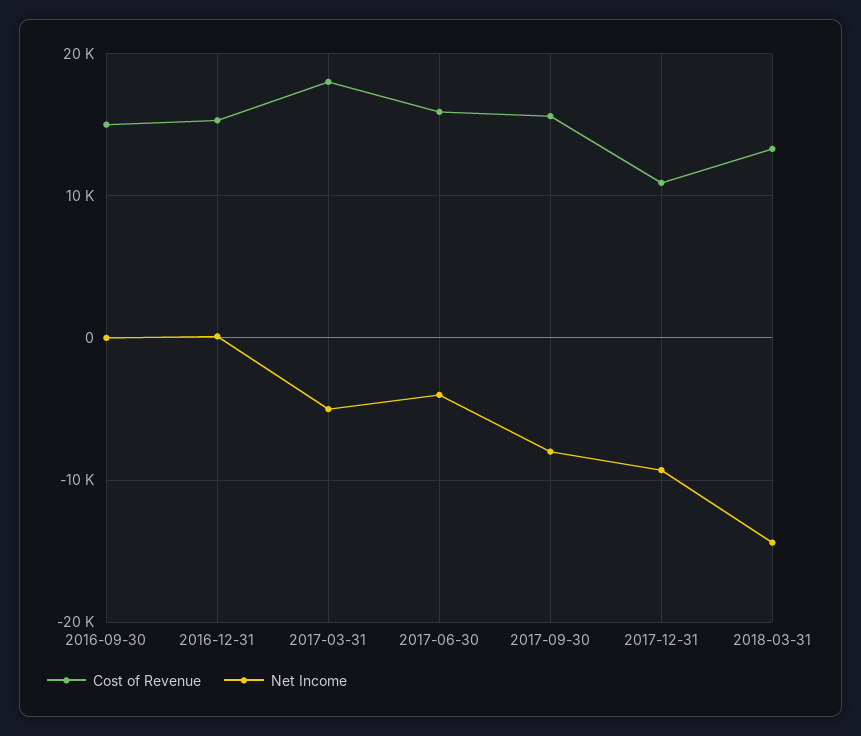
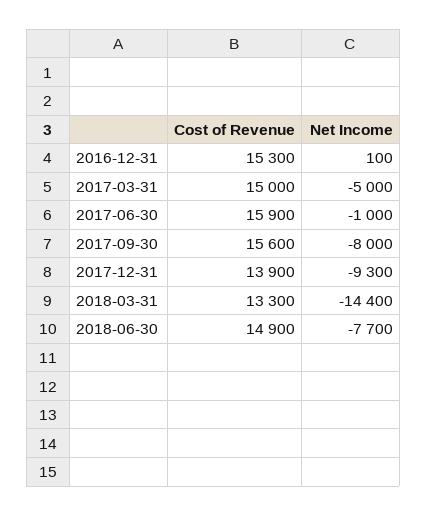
Cost of Revenue, 2016-09-30: 15000 -> none
Net Income, 2016-09-30: 0 -> none
Cost of Revenue, 2017-03-31: 18000 -> 15000
Net Income, 2017-06-30: -4000 -> -1000
Cost of Revenue, 2017-12-31: 11000 -> 13900
Cost of Revenue, 2018-06-30: none -> 14900
Net Income, 2018-06-30: none -> -7700

